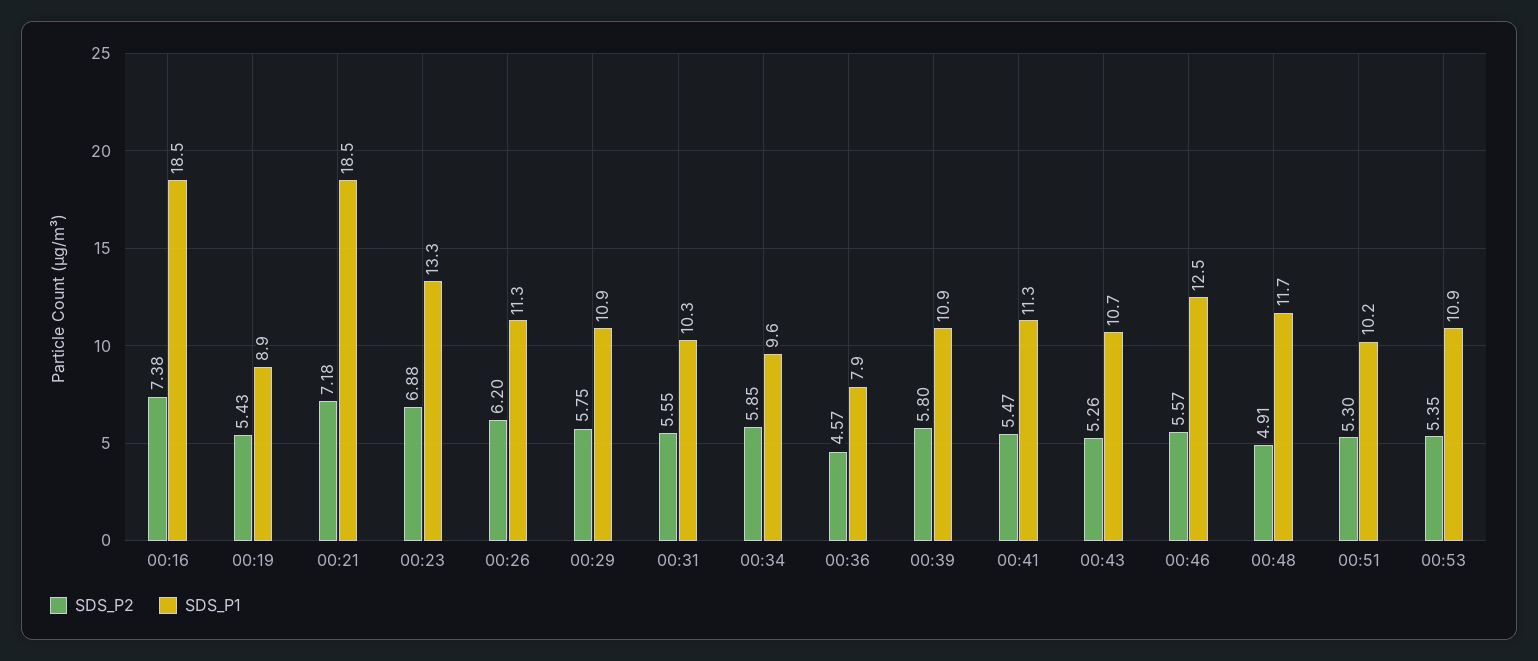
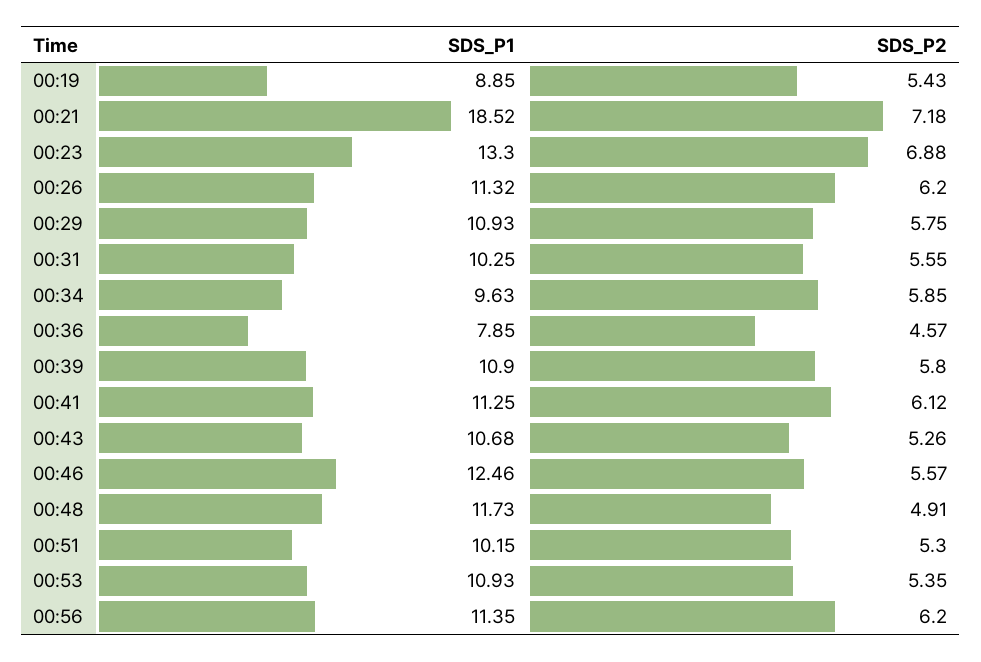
SDS_P2, 00:16: 7.38 -> none
SDS_P1, 00:16: 18.5 -> none
SDS_P2, 00:41: 5.47 -> 6.12
SDS_P1, 00:56: none -> 11.35
SDS_P2, 00:56: none -> 6.2

